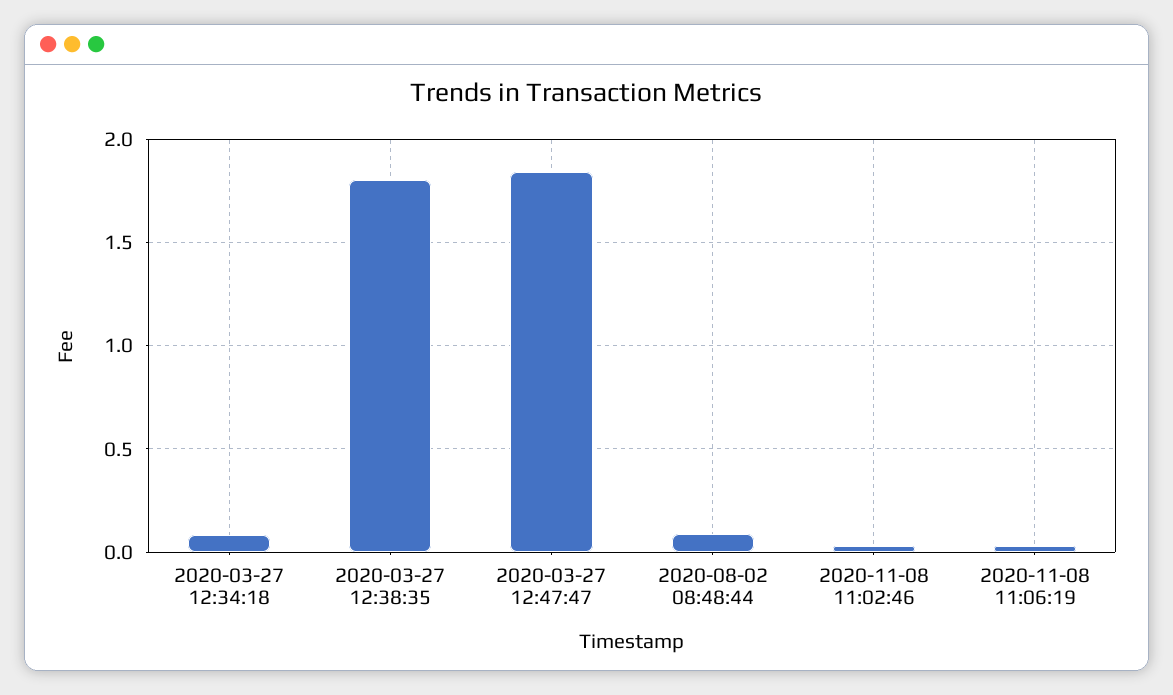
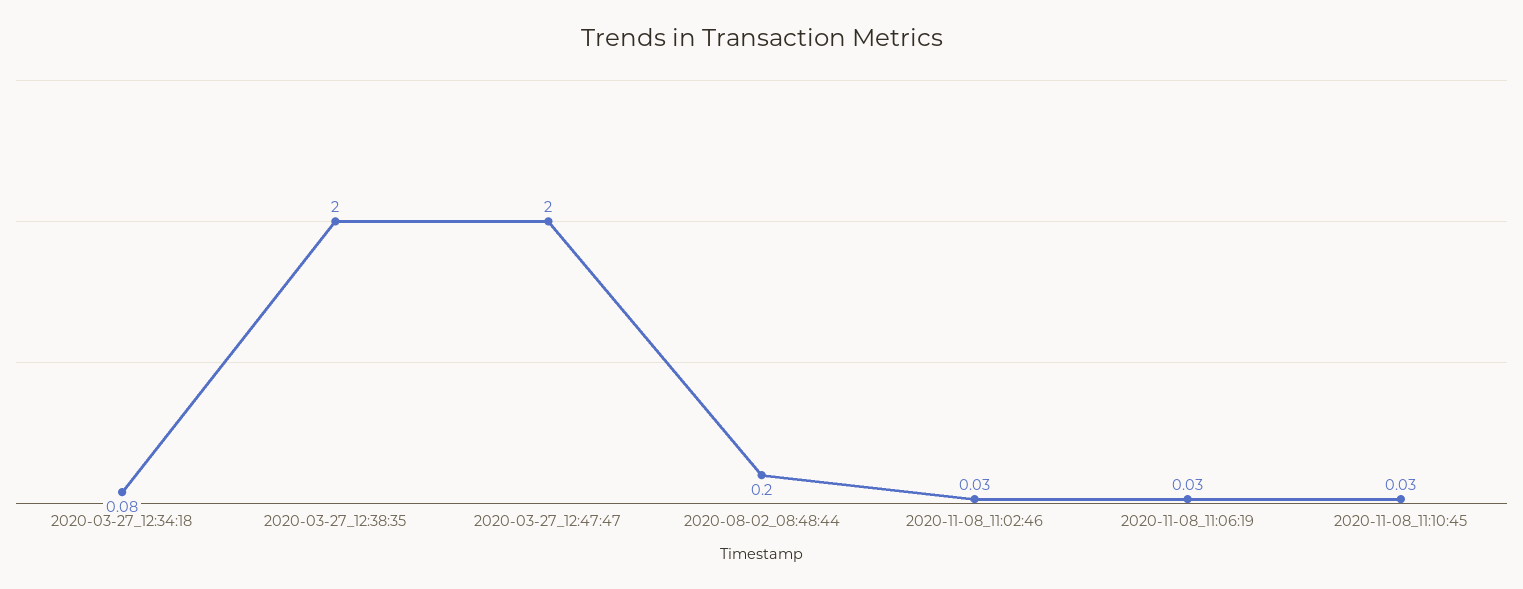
2020-03-27 12:38:35: 1.8 -> 2
2020-03-27 12:47:47: 1.85 -> 2
2020-08-02 08:48:44: 0.1 -> 0.2
2020-11-08_11:10:45: none -> 0.03

